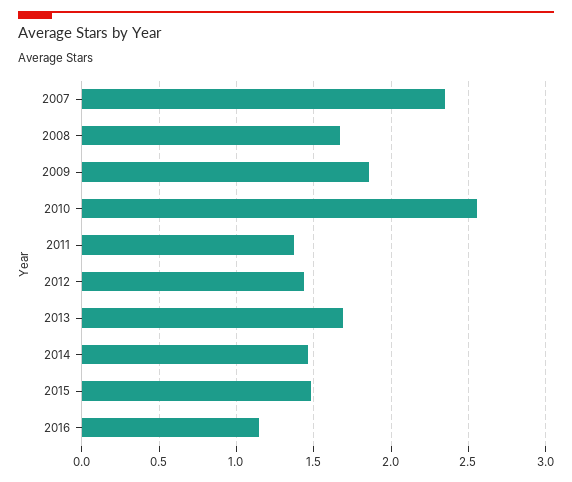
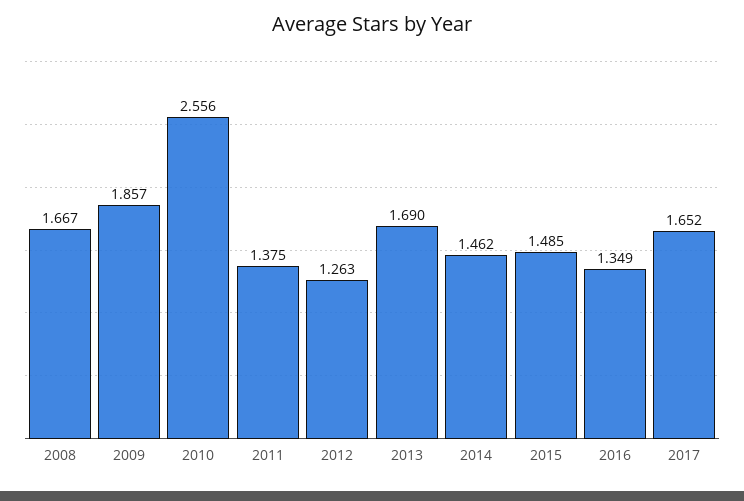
2007: 2.35 -> none
2012: 1.45 -> 1.263
2016: 1.15 -> 1.349
2017: none -> 1.652

